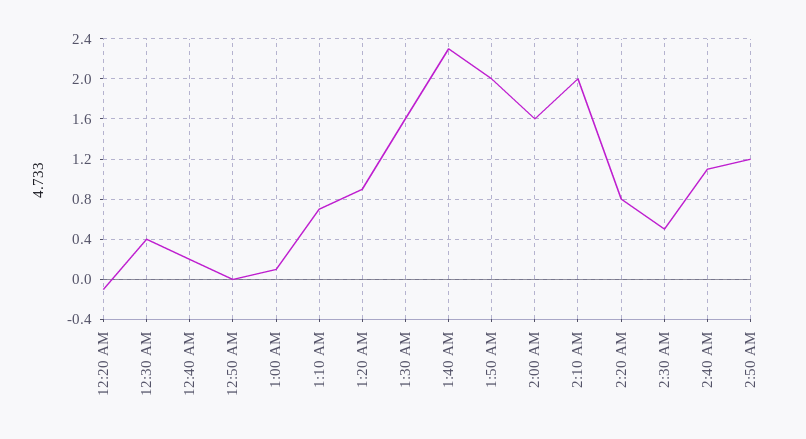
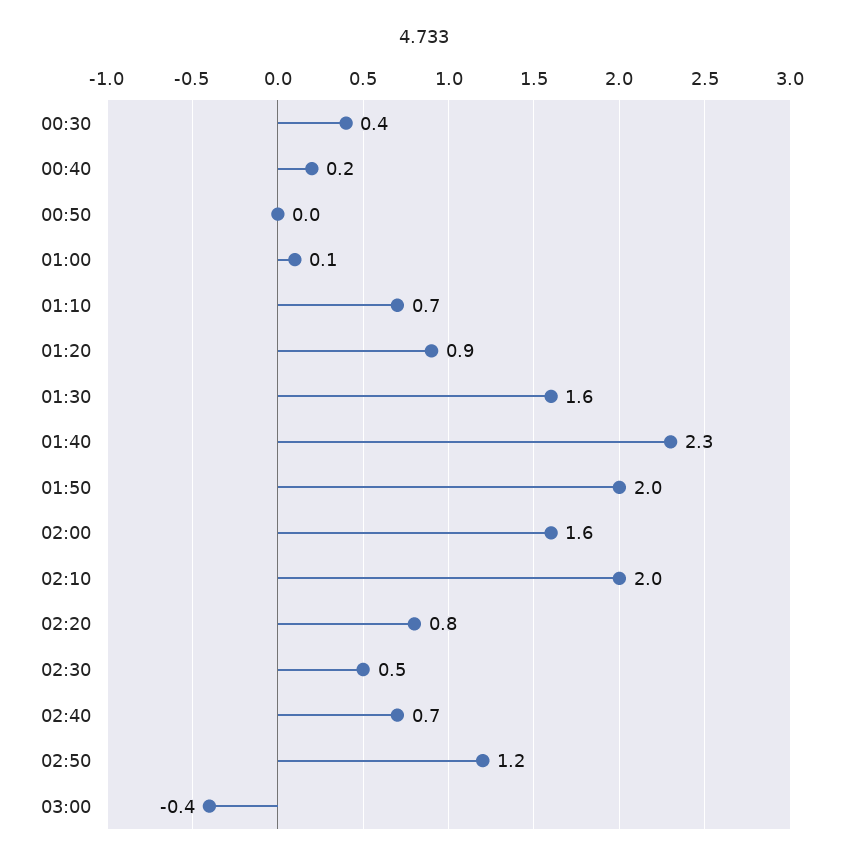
12:20 AM: -0.1 -> none
2:40 AM: 1.1 -> 0.7
03:00: none -> -0.4

